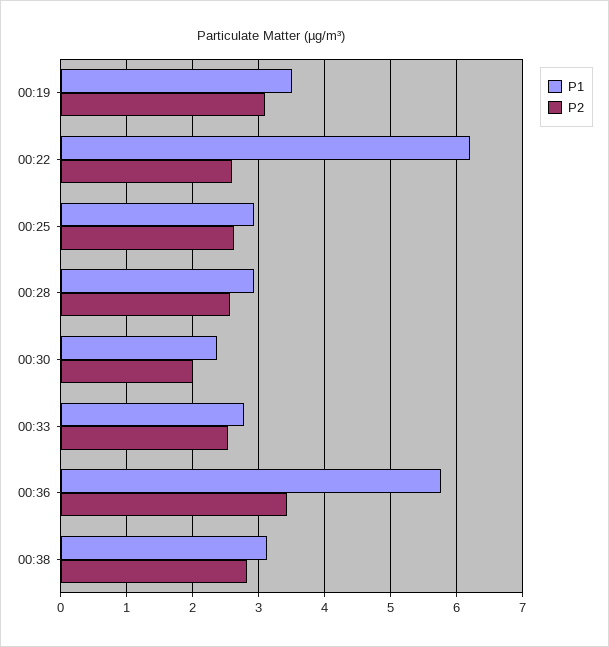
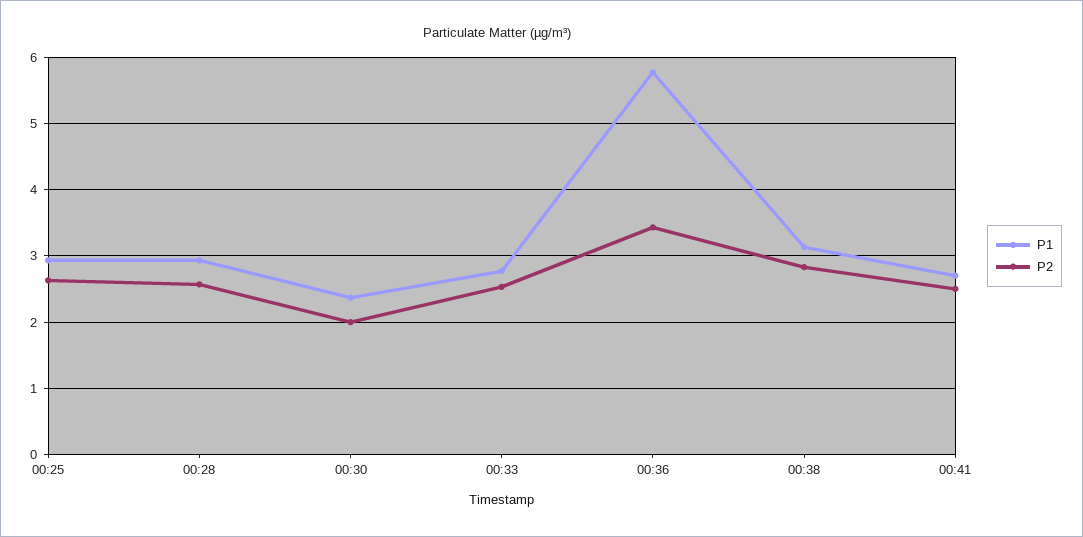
P1, 00:19: 3.5 -> none
P2, 00:19: 3.1 -> none
P1, 00:22: 6.2 -> none
P2, 00:22: 2.6 -> none
P1, 00:41: none -> 2.7
P2, 00:41: none -> 2.5

